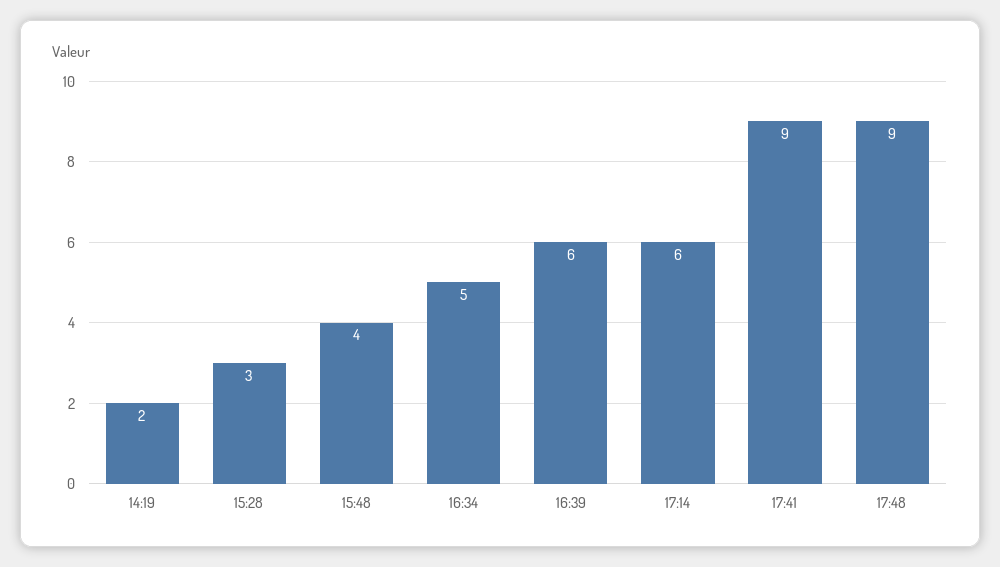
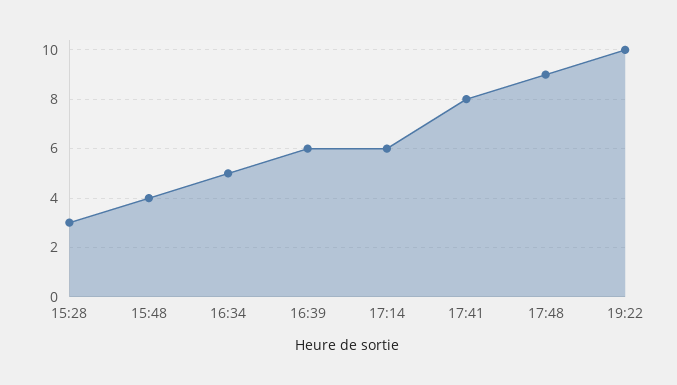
14:19: 2 -> none
17:41: 9 -> 8
19:22: none -> 10

